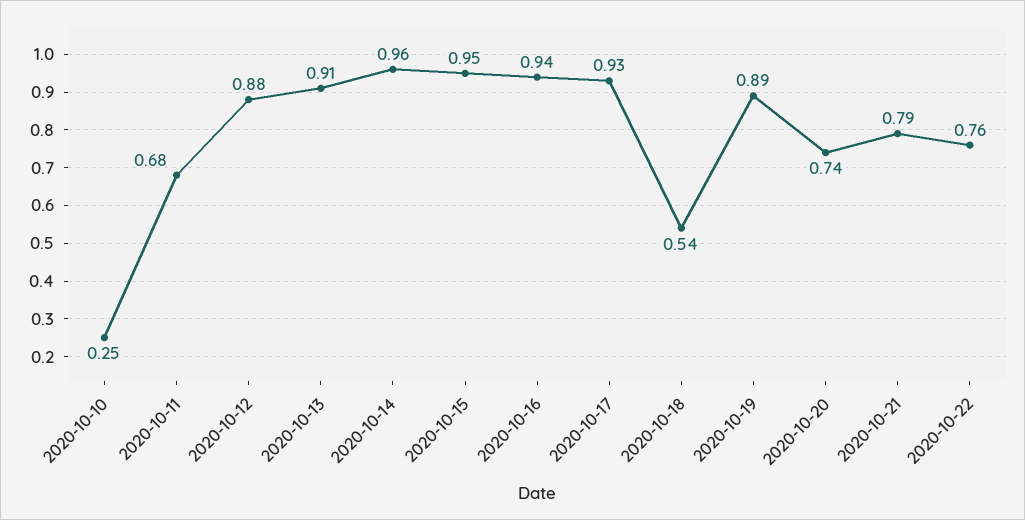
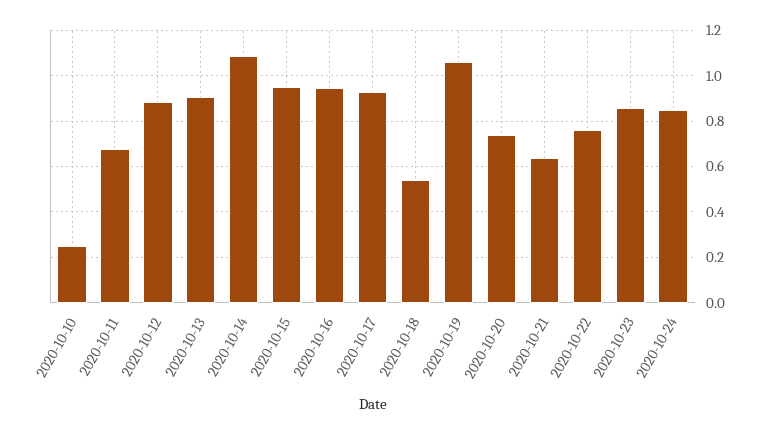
2020-10-14: 0.96 -> 1.1
2020-10-19: 0.89 -> 1.05
2020-10-21: 0.79 -> 0.65
2020-10-23: none -> 0.85
2020-10-24: none -> 0.85

